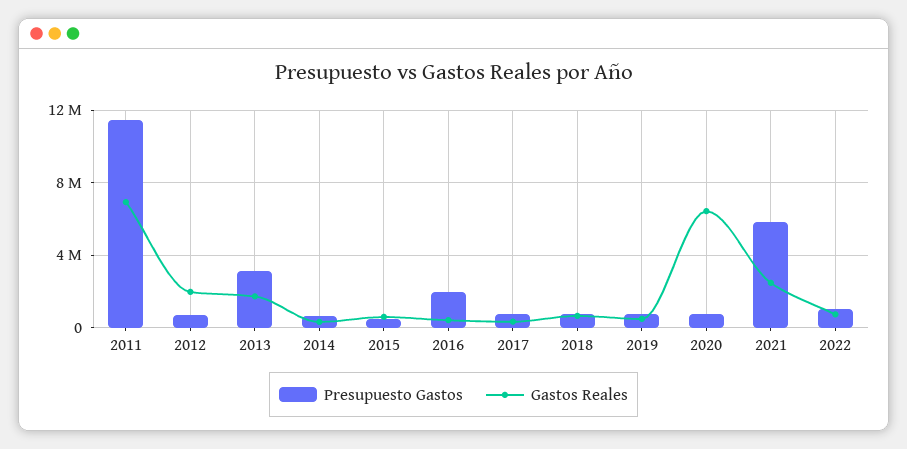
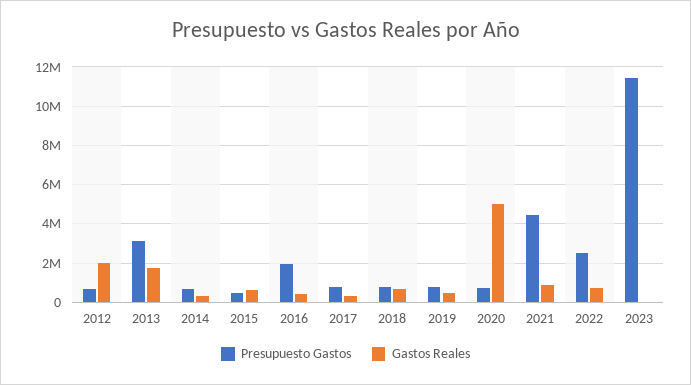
Presupuesto Gastos, 2011: 11500000 -> none
Gastos Reales, 2011: 7000000 -> none
Gastos Reales, 2020: 6500000 -> 5000000
Presupuesto Gastos, 2021: 6000000 -> 4500000
Gastos Reales, 2021: 2500000 -> 1000000
Presupuesto Gastos, 2022: 1000000 -> 2500000
Presupuesto Gastos, 2023: none -> 11500000
Gastos Reales, 2023: none -> 0

